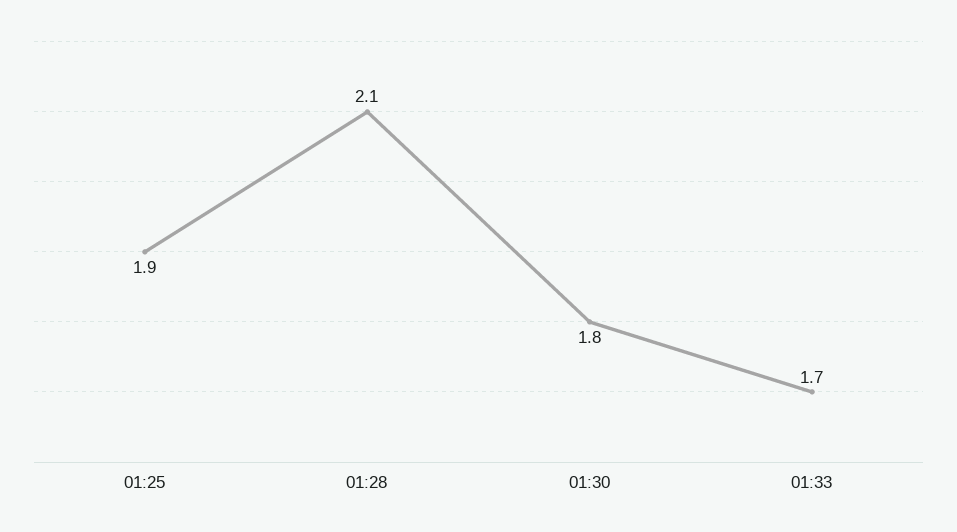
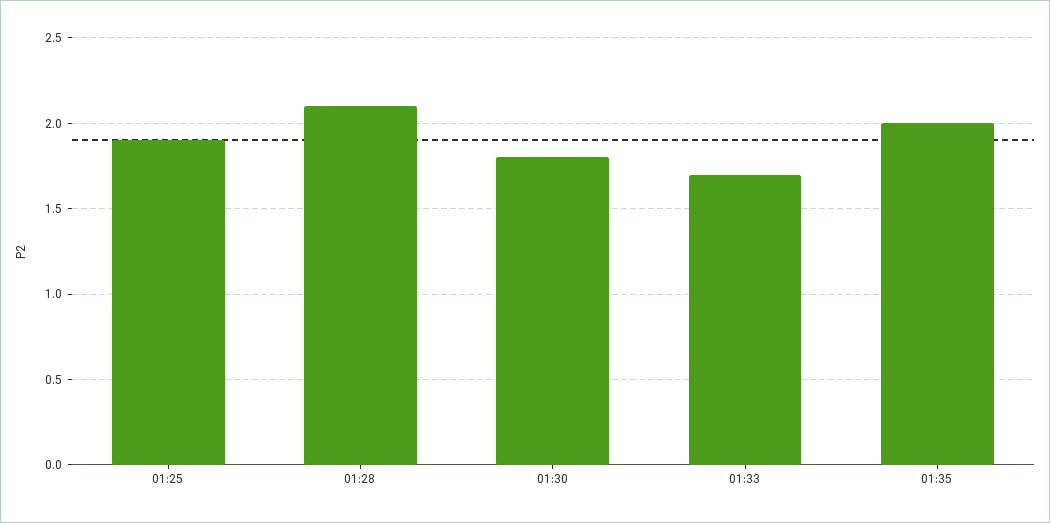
01:35: none -> 2

